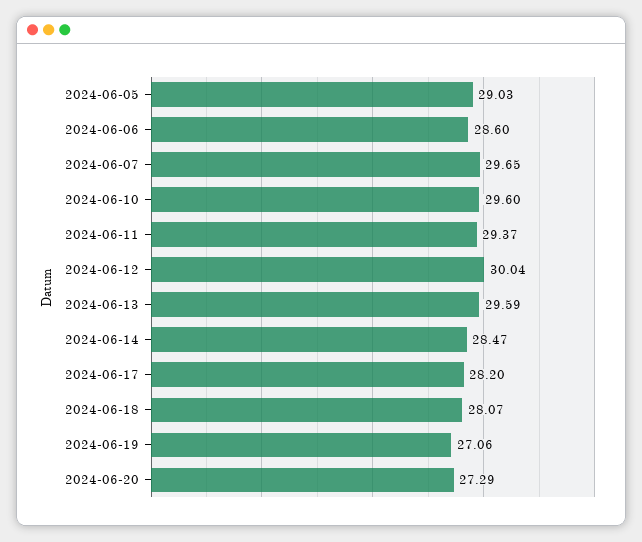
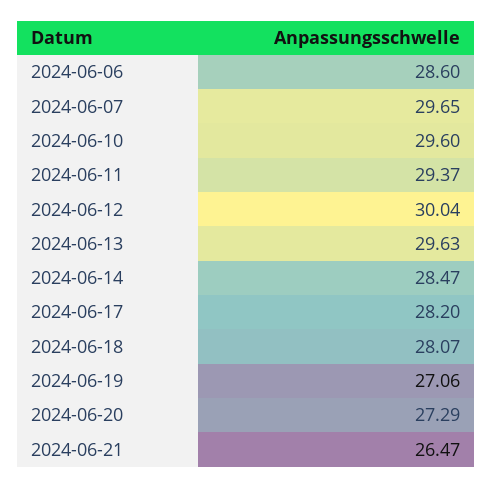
2024-06-05: 29.03 -> none
2024-06-13: 29.59 -> 29.63
2024-06-21: none -> 26.47

